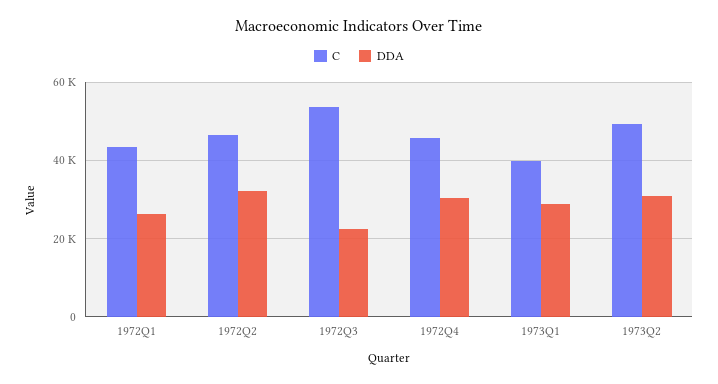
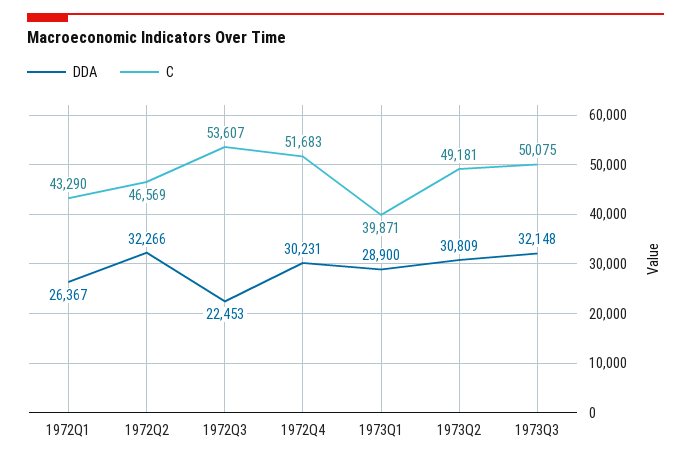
C, 1972Q4: 46000 -> 51683
DDA, 1973Q3: none -> 32148
C, 1973Q3: none -> 50075

